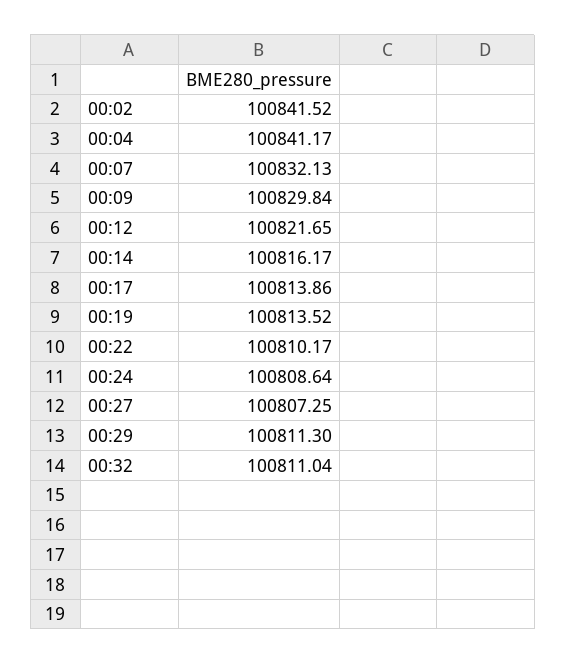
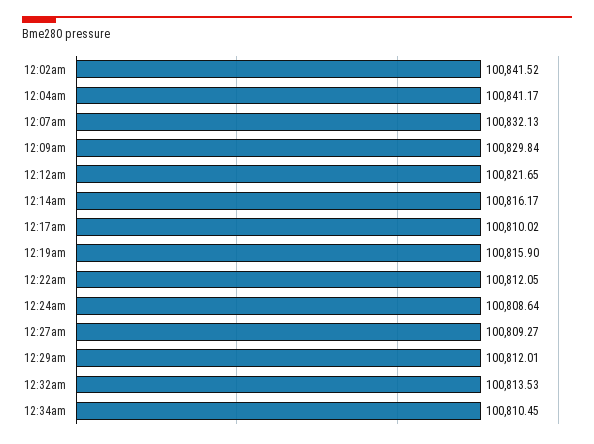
00:17: 100813.86 -> 100810.02
00:19: 100813.52 -> 100815.9
00:22: 100810.17 -> 100812.05
00:27: 100807.25 -> 100809.27
00:29: 100811.3 -> 100812.01
00:32: 100811.04 -> 100813.53
12:34am: none -> 100810.45

